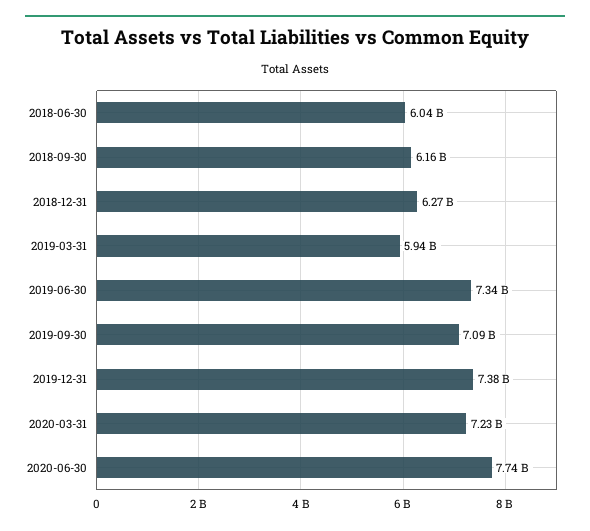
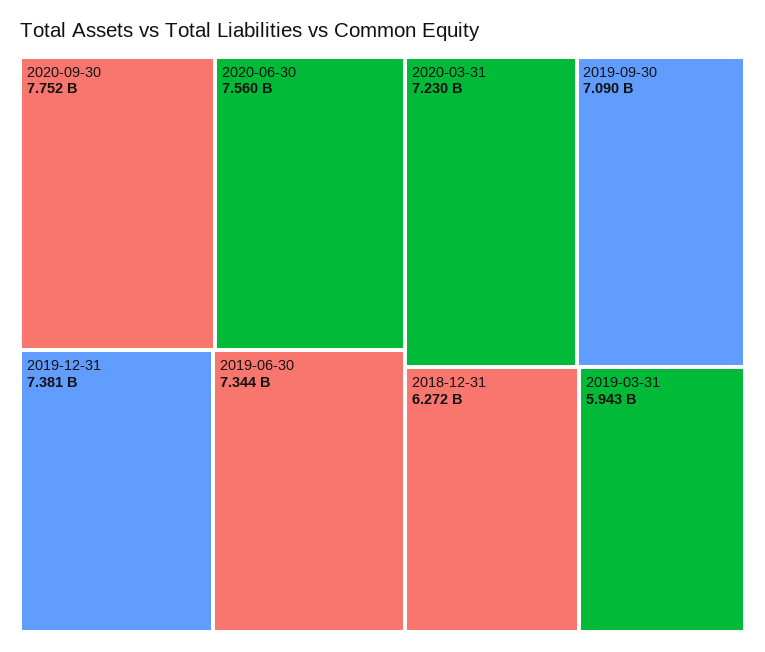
2018-06-30: 6040000000 -> none
2018-09-30: 6160000000 -> none
2020-06-30: 7740000000 -> 7560000000
2020-09-30: none -> 7752000000

